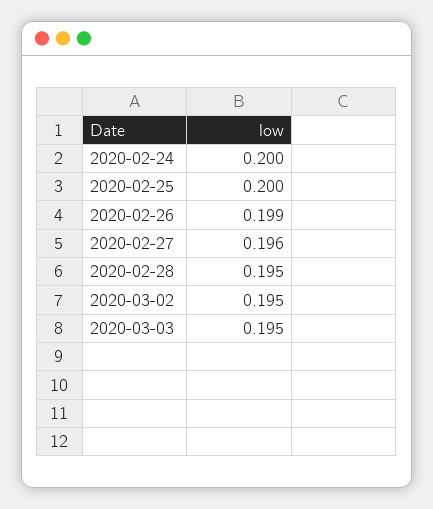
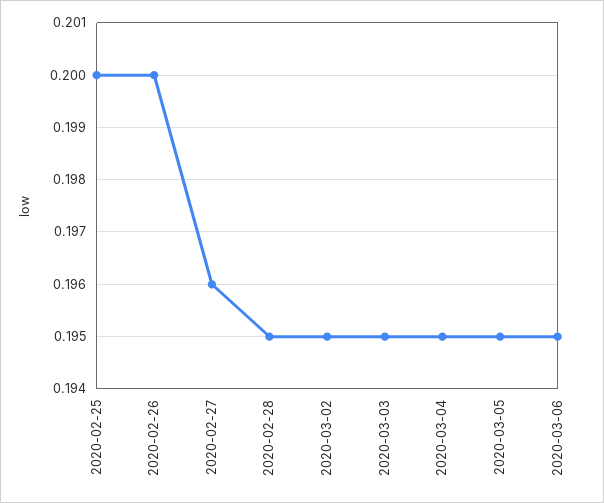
2020-02-24: 0.2 -> none
2020-02-26: 0.199 -> 0.2
2020-03-04: none -> 0.195
2020-03-05: none -> 0.195
2020-03-06: none -> 0.195

